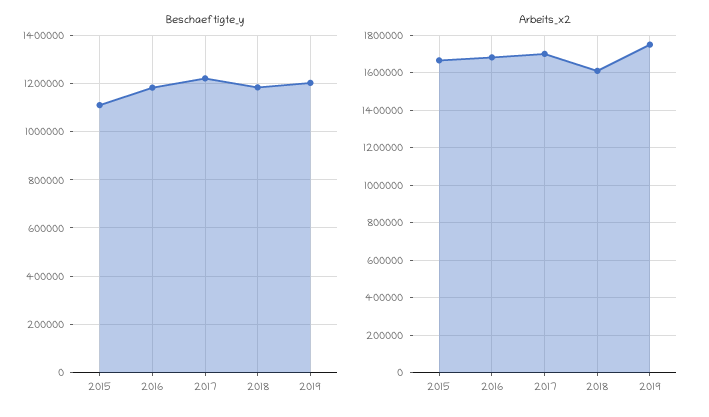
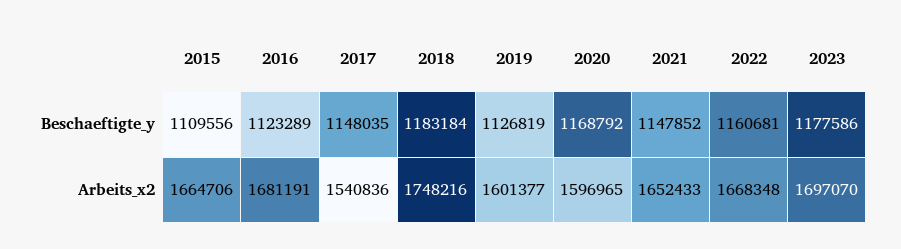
Beschaeftigte_y, 2016: 1175000 -> 1123289
Beschaeftigte_y, 2017: 1225000 -> 1148035
Beschaeftigte_y, 2019: 1200000 -> 1126819
Arbeits_x2, 2017: 1700000 -> 1540836
Arbeits_x2, 2018: 1600000 -> 1748216
Arbeits_x2, 2019: 1750000 -> 1601377
Beschaeftigte_y, 2020: none -> 1168792
Beschaeftigte_y, 2021: none -> 1147852
Beschaeftigte_y, 2022: none -> 1160681
Beschaeftigte_y, 2023: none -> 1177586
Arbeits_x2, 2020: none -> 1596965
Arbeits_x2, 2021: none -> 1652433
Arbeits_x2, 2022: none -> 1668348
Arbeits_x2, 2023: none -> 1697070

